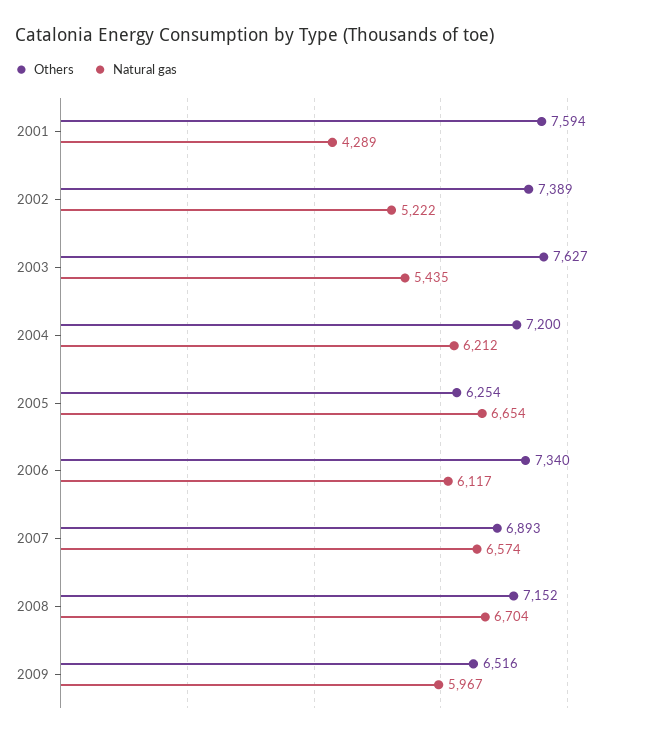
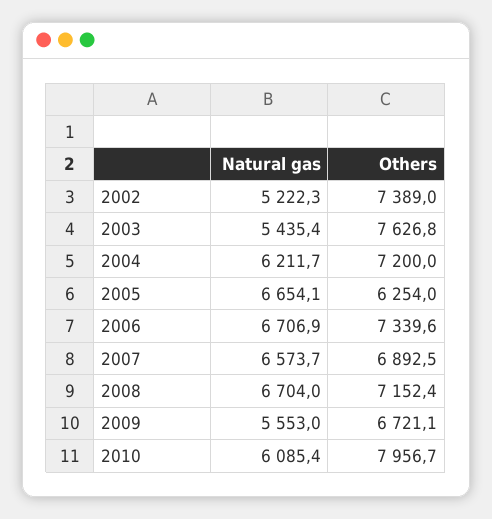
Others, 2001: 7594 -> none
Natural gas, 2001: 4289 -> none
Natural gas, 2006: 6117 -> 6706.9
Others, 2009: 6516 -> 6721.1
Natural gas, 2009: 5967 -> 5553
Natural gas, 2010: none -> 6085.4
Others, 2010: none -> 7956.7

